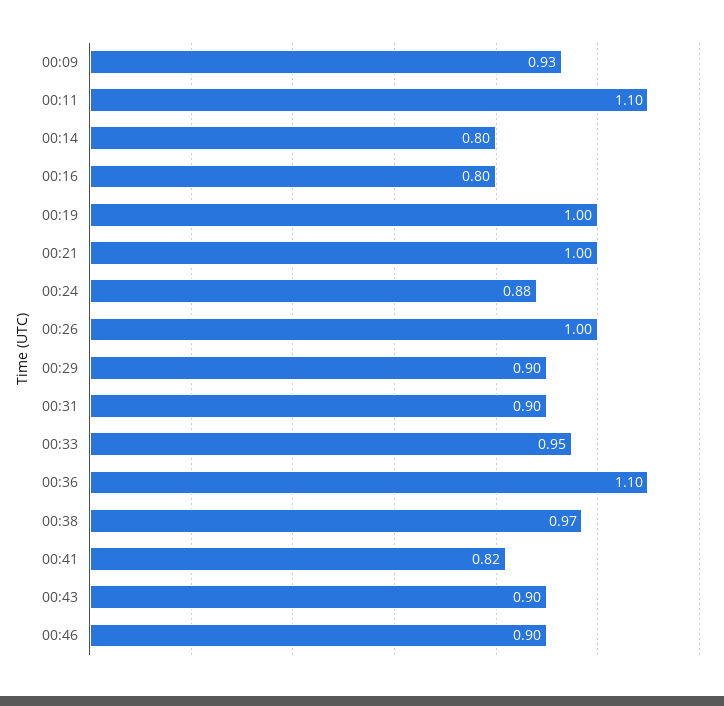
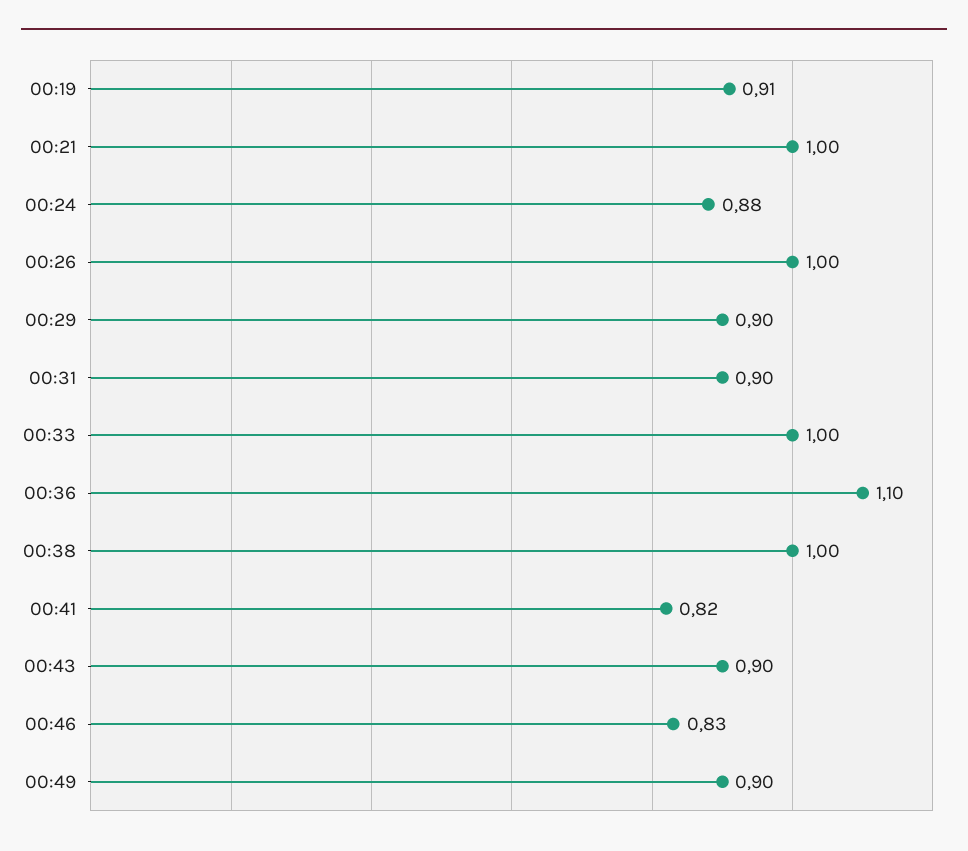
00:09: 0.93 -> none
00:11: 1.1 -> none
00:14: 0.8 -> none
00:16: 0.8 -> none
00:19: 1 -> 0.91
00:33: 0.95 -> 1
00:38: 0.97 -> 1
00:46: 0.9 -> 0.83
00:49: none -> 0.9

